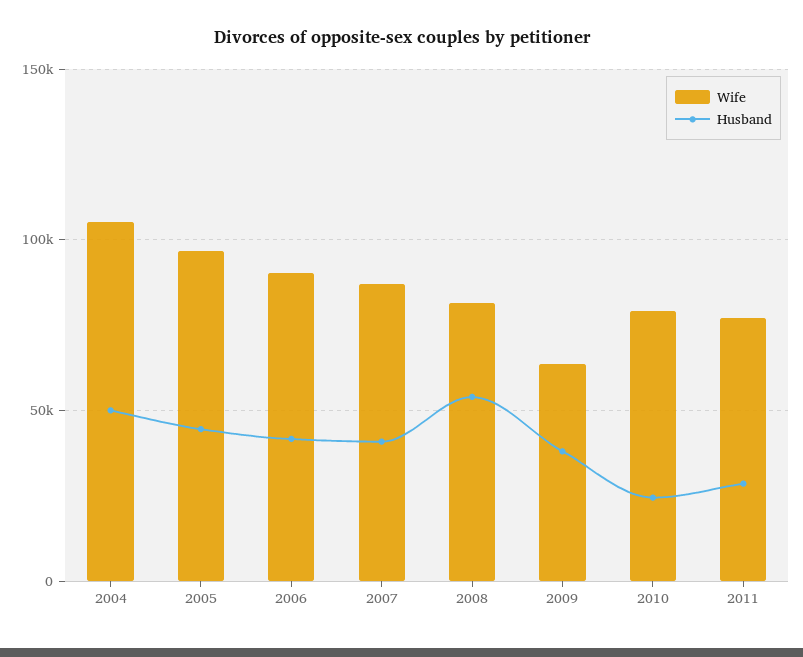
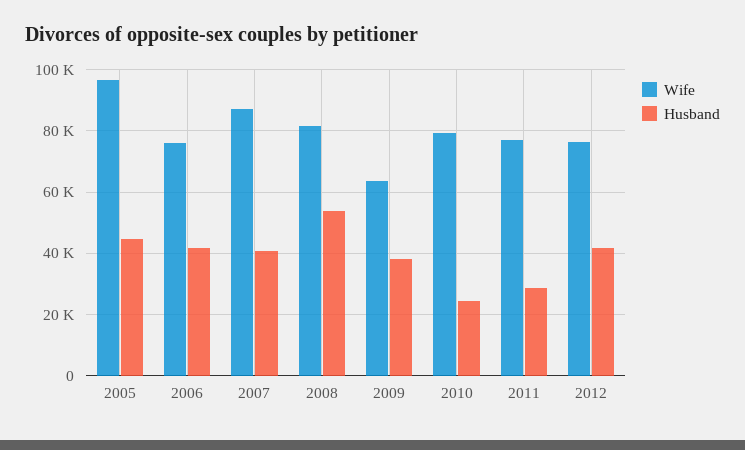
Wife, 2004: 105000 -> none
Husband, 2004: 50000 -> none
Wife, 2006: 90000 -> 76000
Wife, 2012: none -> 76000
Husband, 2012: none -> 42000

